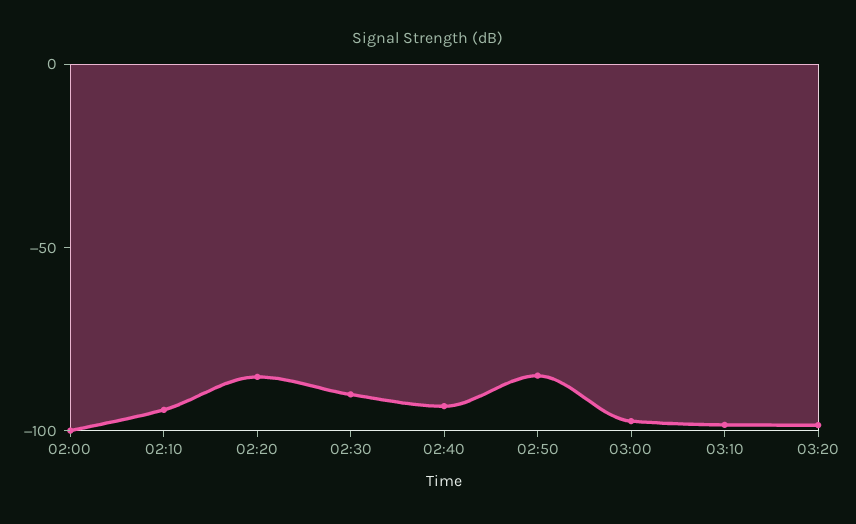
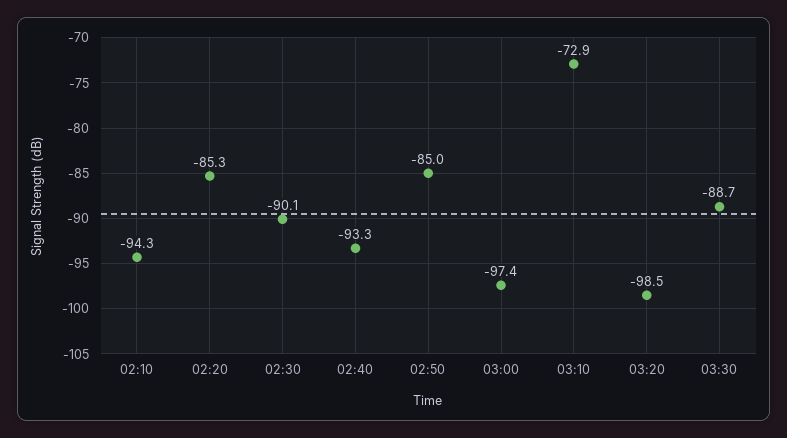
02:00: -100 -> none
03:10: -100 -> -72.9
03:30: none -> -88.7

